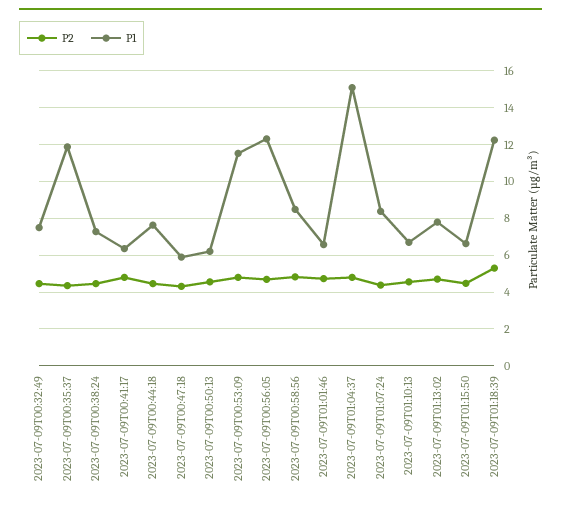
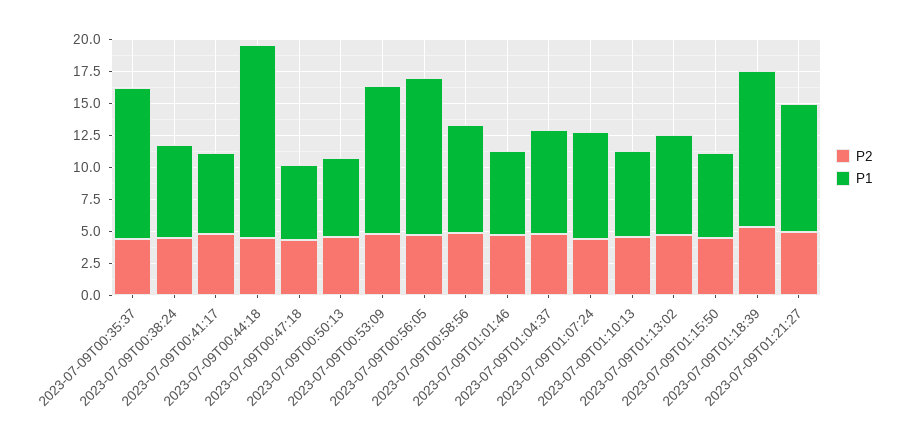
P2, 2023-07-09T00:32:49: 4.5 -> none
P1, 2023-07-09T00:32:49: 7.5 -> none
P1, 2023-07-09T00:44:18: 7.5 -> 15
P1, 2023-07-09T01:04:37: 15 -> 7.5
P2, 2023-07-09T01:21:27: none -> 5
P1, 2023-07-09T01:21:27: none -> 10

